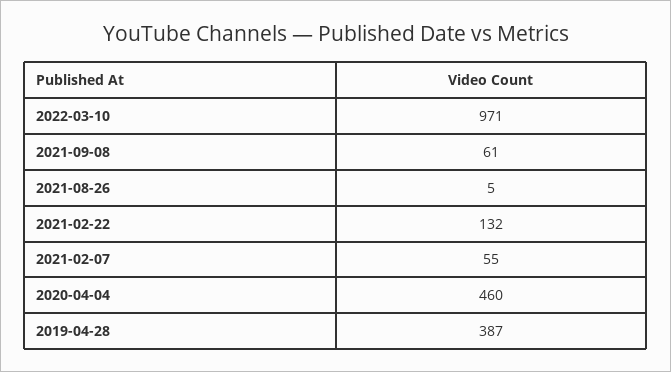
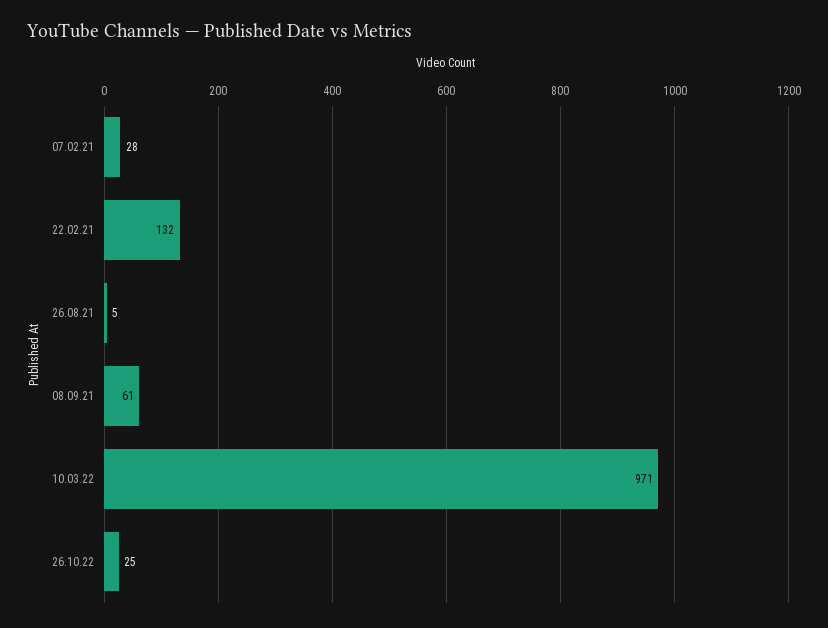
2021-02-07: 55 -> 28
2020-04-04: 460 -> none
2019-04-28: 387 -> none
26.10.22: none -> 25

